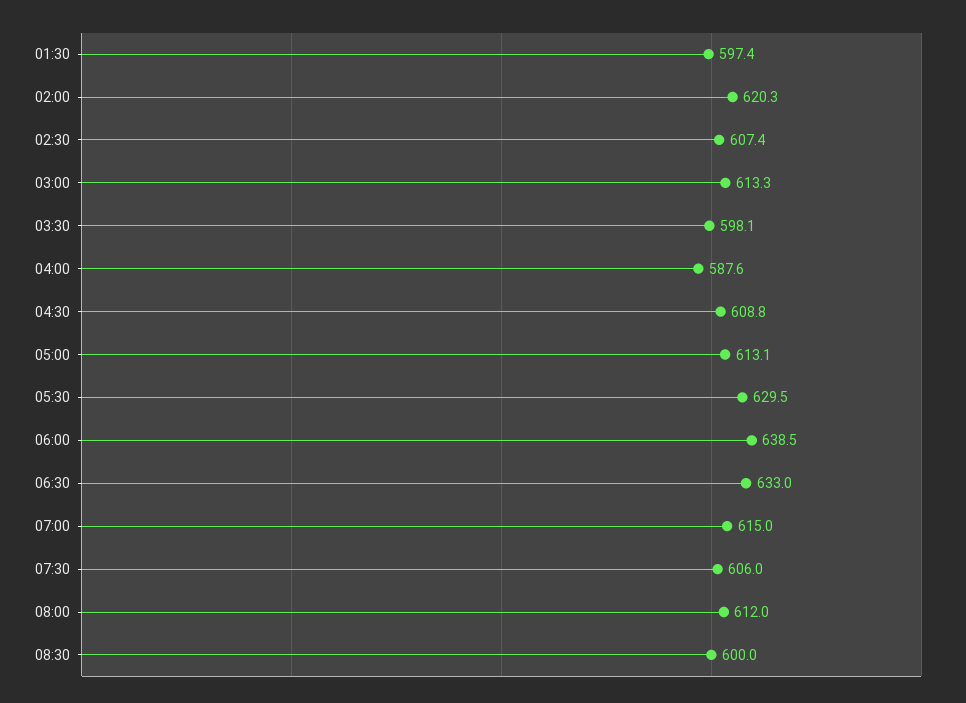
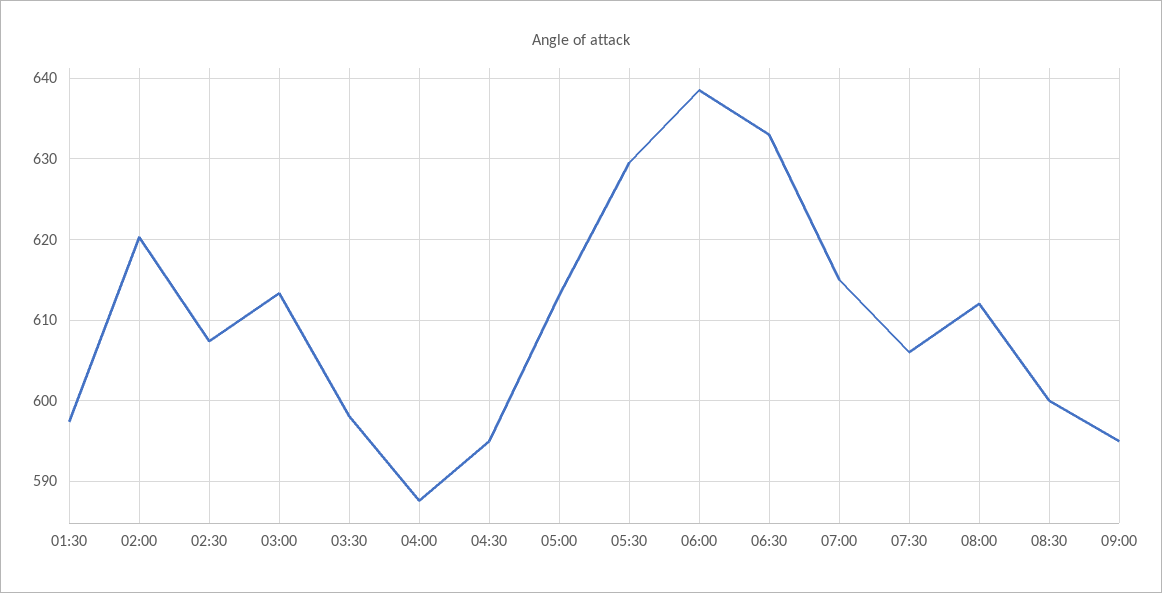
04:30: 608.8 -> 595
09:00: none -> 595

